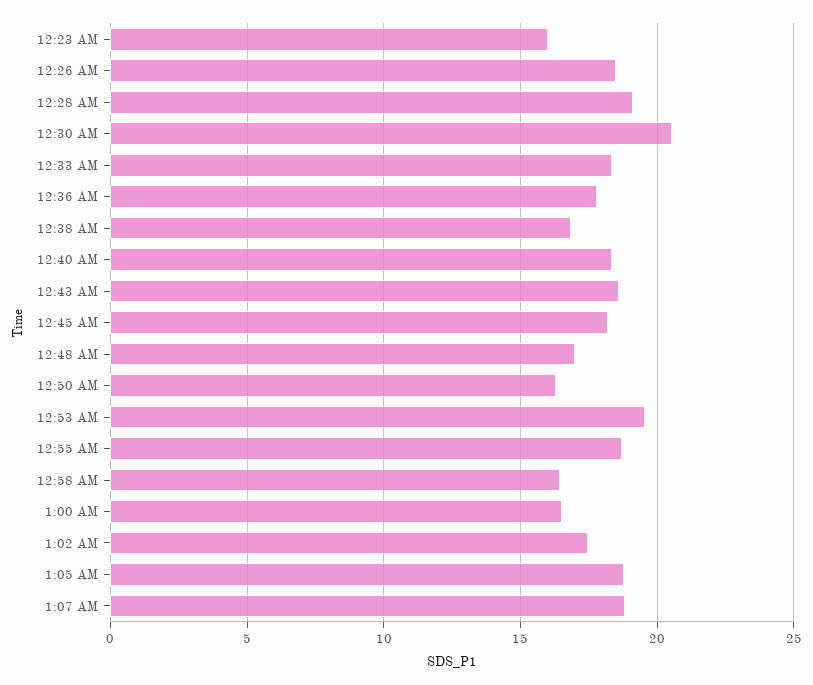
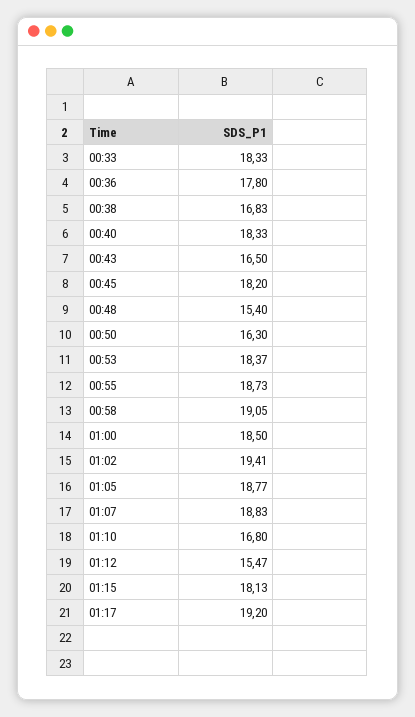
12:23 AM: 16 -> none
12:26 AM: 18.5 -> none
12:28 AM: 19 -> none
12:30 AM: 20.5 -> none
12:43 AM: 18.5 -> 16.5
12:48 AM: 17 -> 15.4
12:53 AM: 19.5 -> 18.37
12:58 AM: 16.5 -> 19.05
1:00 AM: 16.5 -> 18.5
1:02 AM: 17.5 -> 19.41
01:10: none -> 16.8
01:12: none -> 15.47
01:15: none -> 18.13
01:17: none -> 19.2

